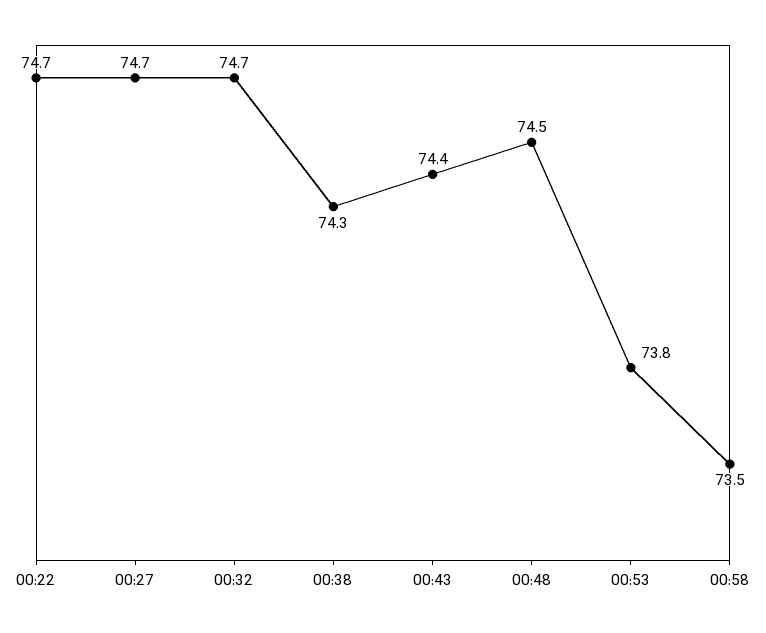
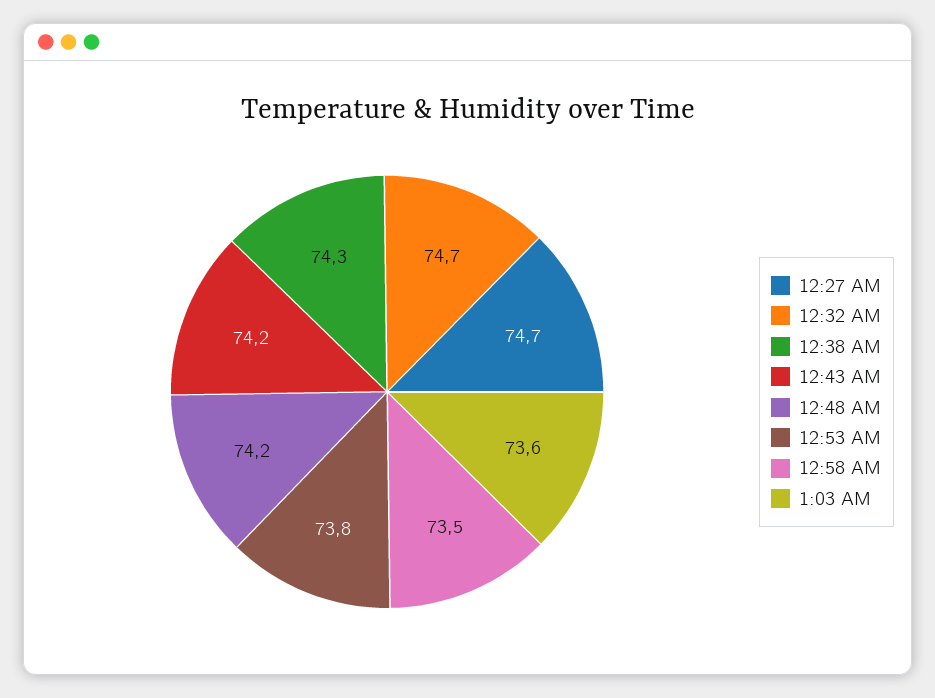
00:22: 74.7 -> none
00:43: 74.4 -> 74.2
00:48: 74.5 -> 74.2
1:03 AM: none -> 73.6

